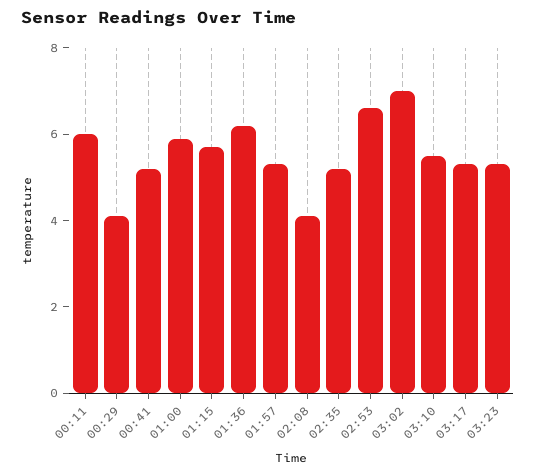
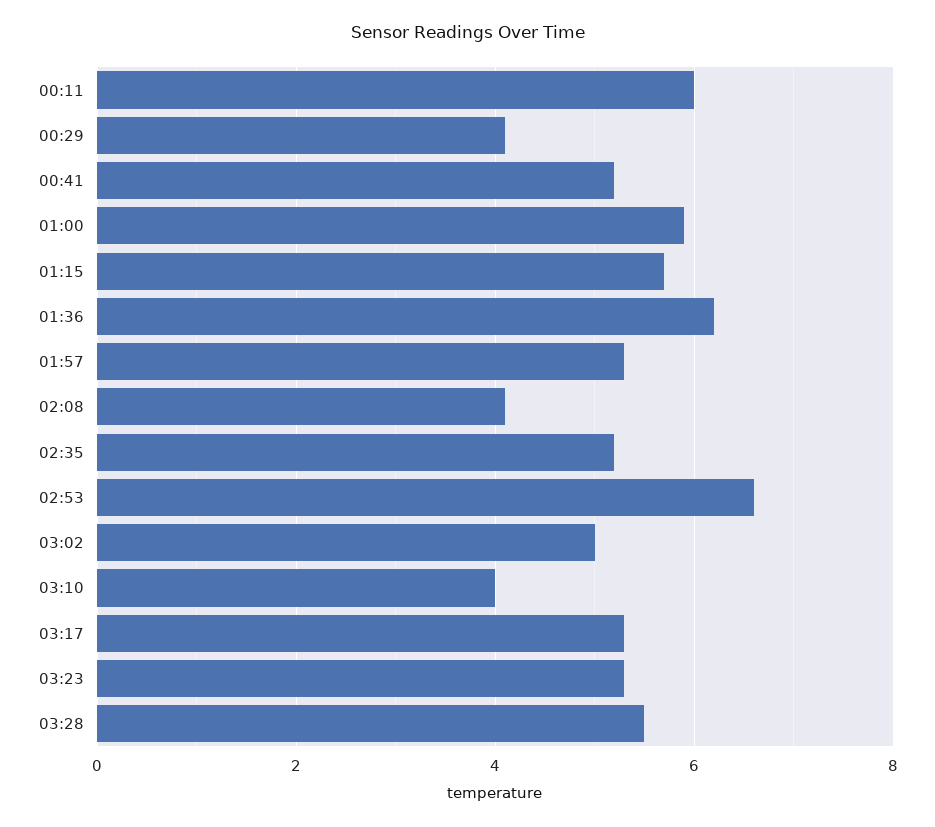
03:02: 7 -> 5
03:10: 5.5 -> 4
03:28: none -> 5.5

